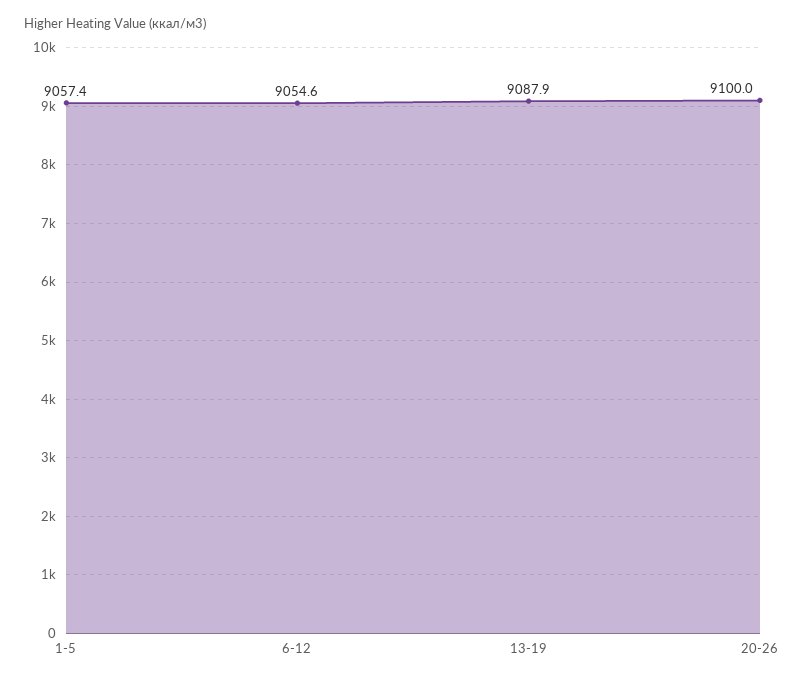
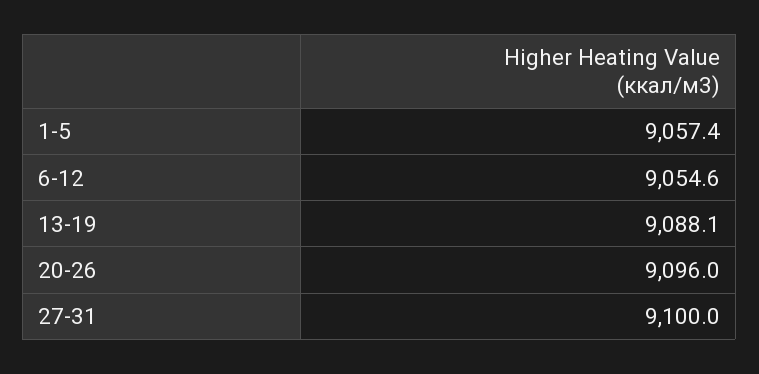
13-19: 9087.9 -> 9088.1
20-26: 9100 -> 9096
27-31: none -> 9100

